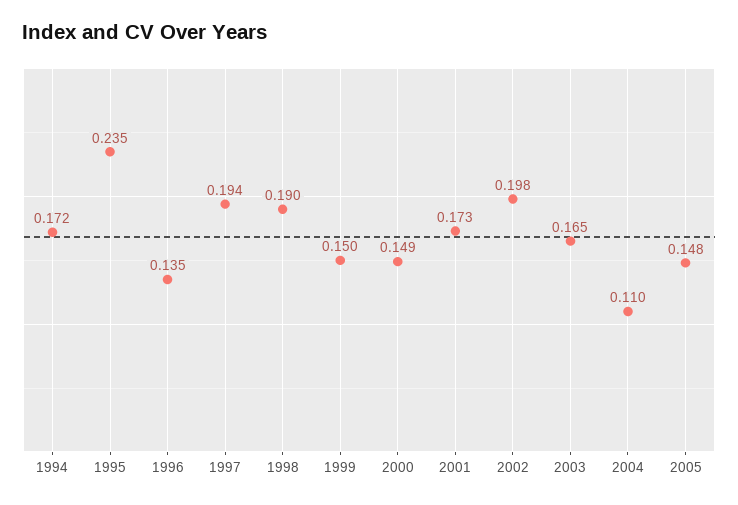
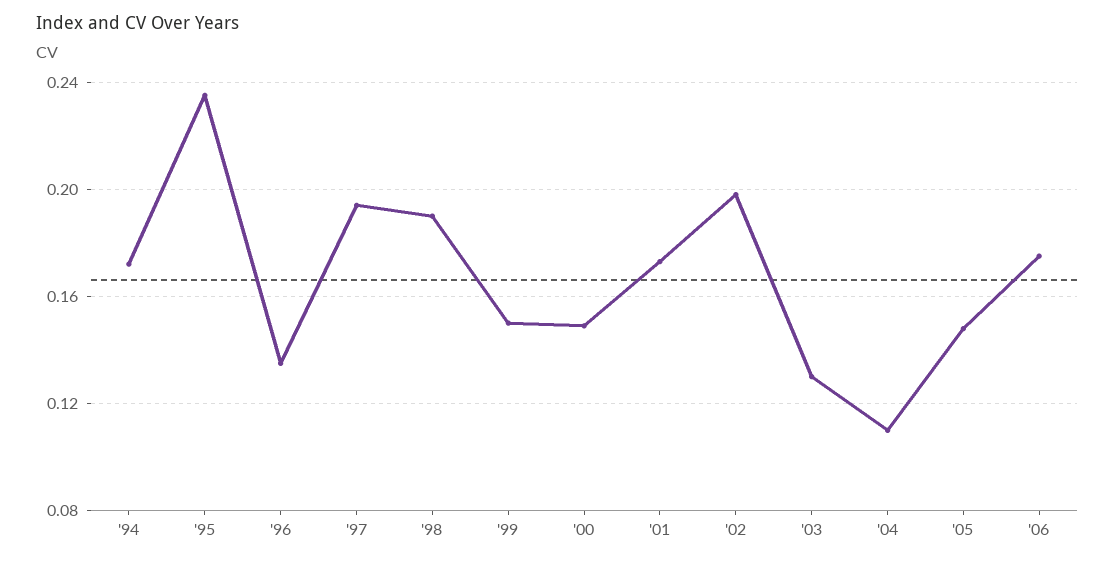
2003: 0.165 -> 0.13
'06: none -> 0.175

